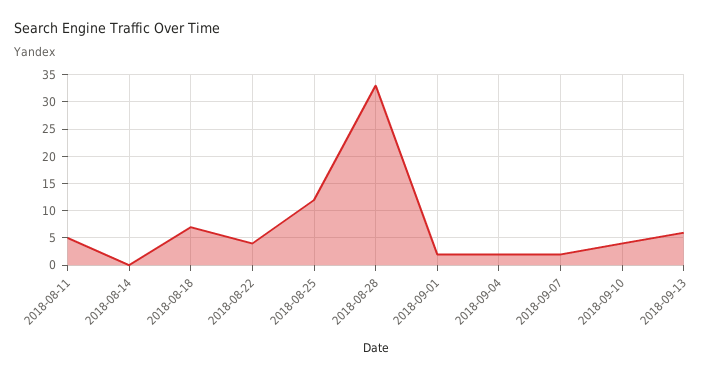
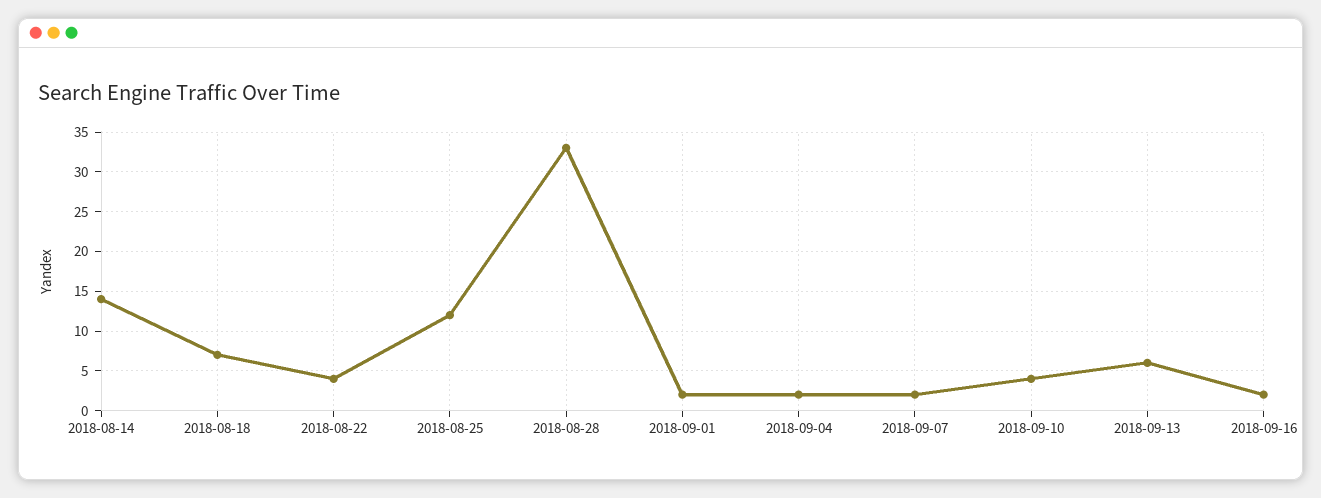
2018-08-11: 5 -> none
2018-08-14: 0 -> 14
2018-09-16: none -> 2

